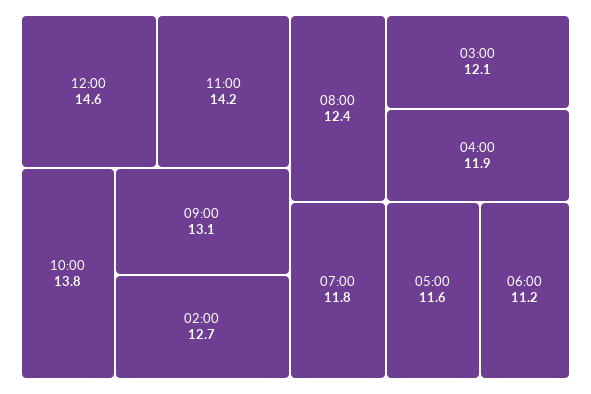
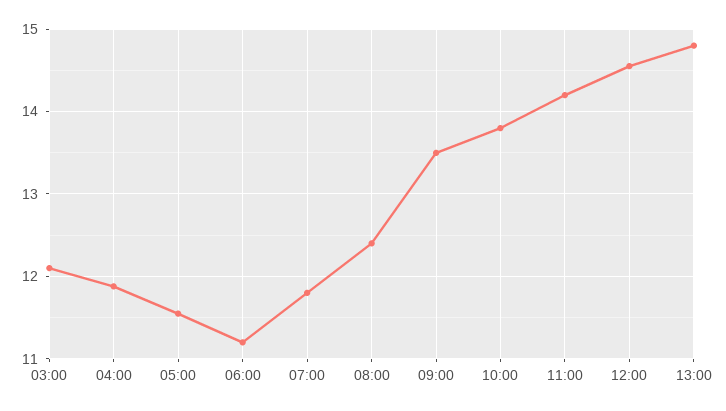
09:00: 13.1 -> 13.5
02:00: 12.7 -> none
13:00: none -> 14.8

